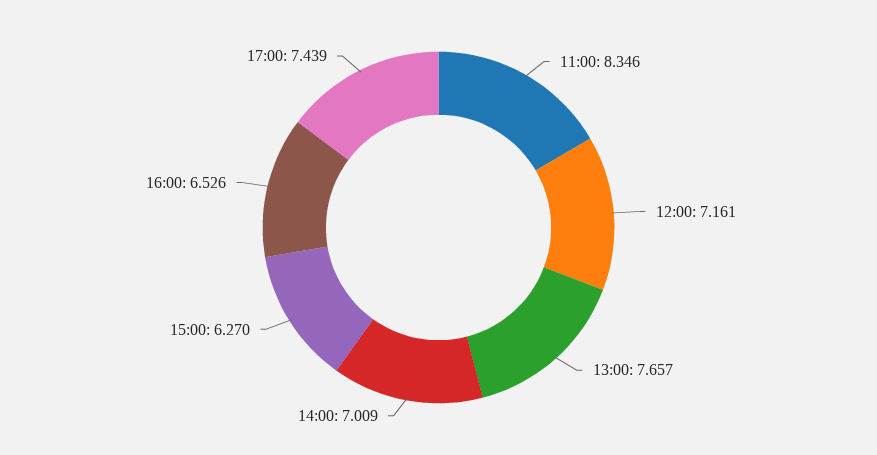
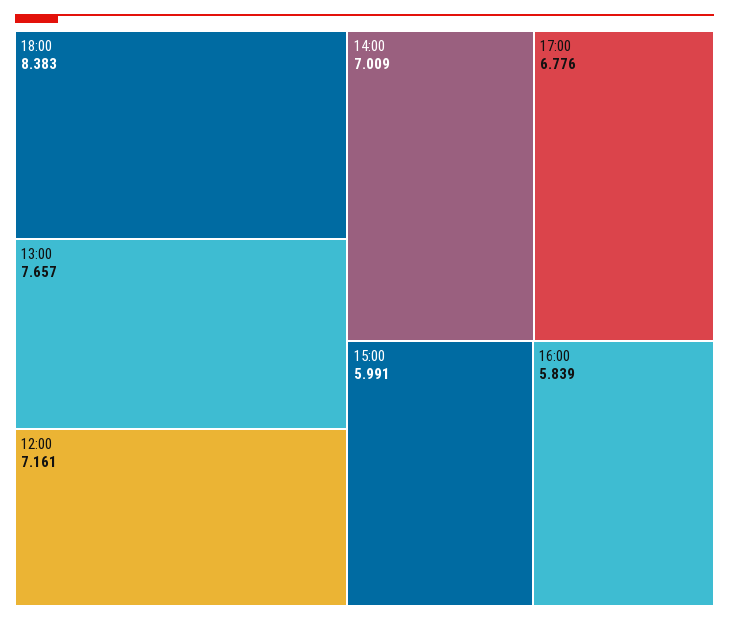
11:00: 8.346 -> none
15:00: 6.27 -> 5.991
16:00: 6.526 -> 5.839
17:00: 7.439 -> 6.776
18:00: none -> 8.383

